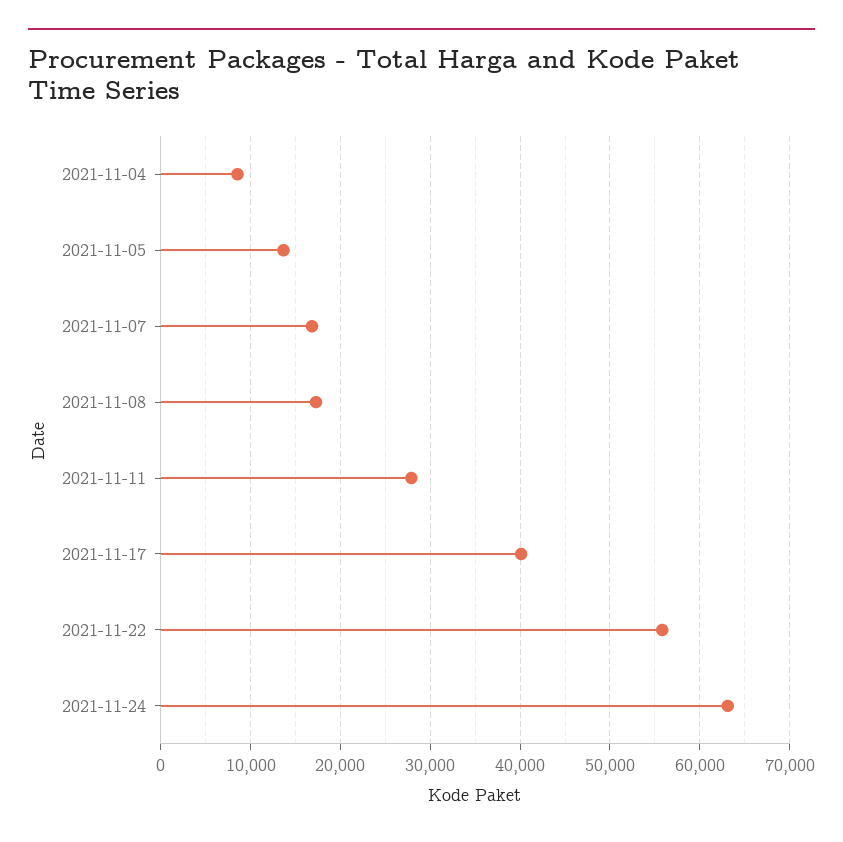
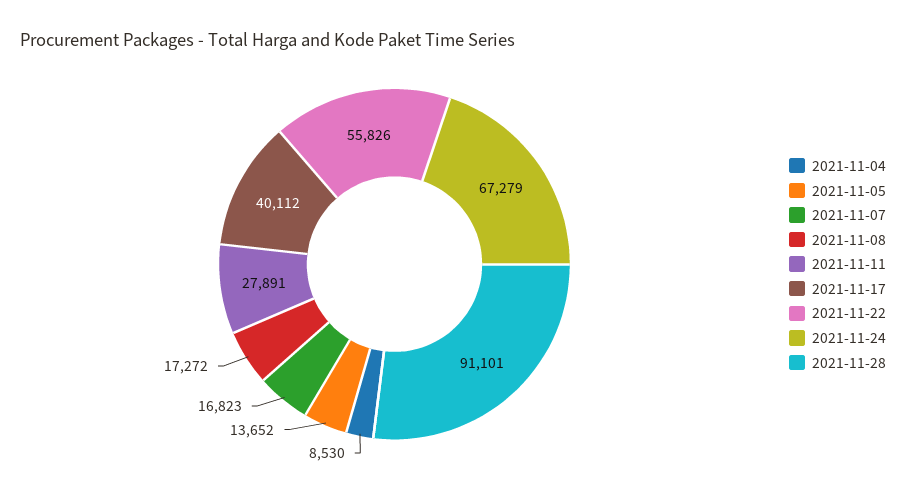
2021-11-24: 63000 -> 67279
2021-11-28: none -> 91101

